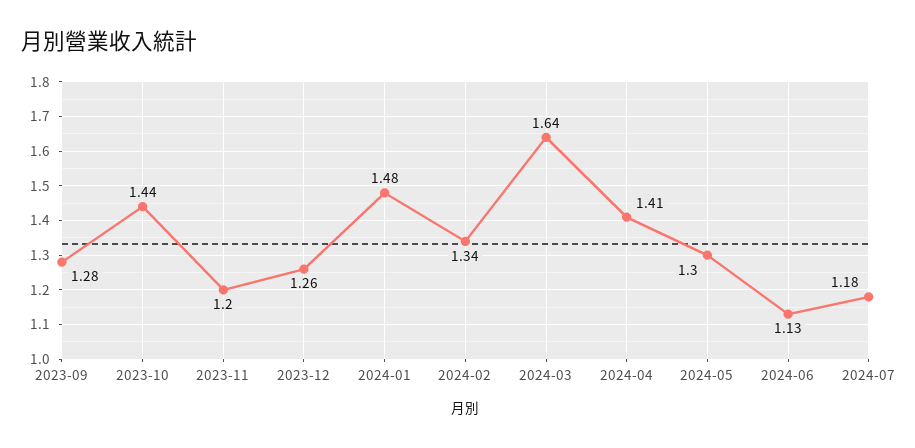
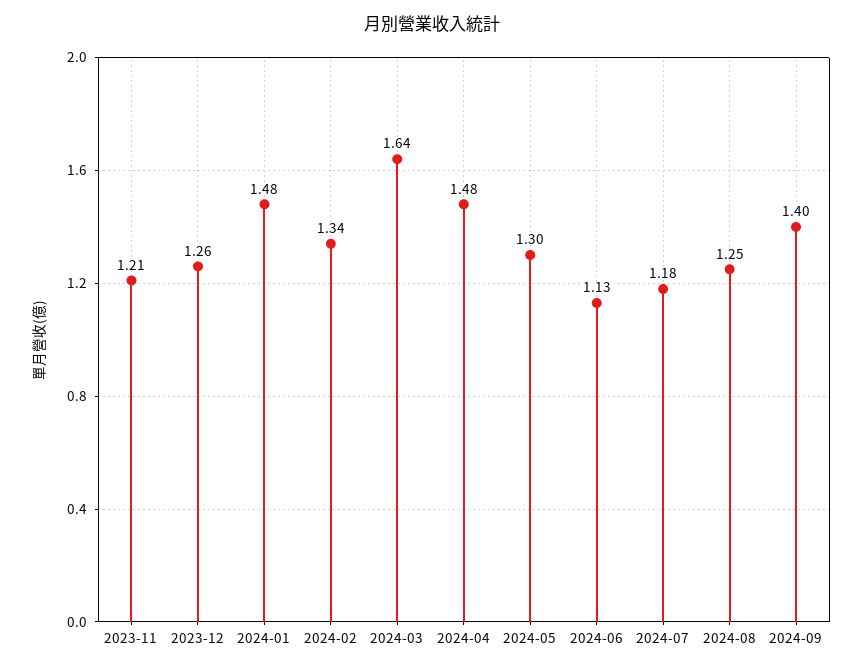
2023-09: 1.28 -> none
2023-10: 1.44 -> none
2023-11: 1.2 -> 1.21
2024-04: 1.41 -> 1.48
2024-08: none -> 1.25
2024-09: none -> 1.4

